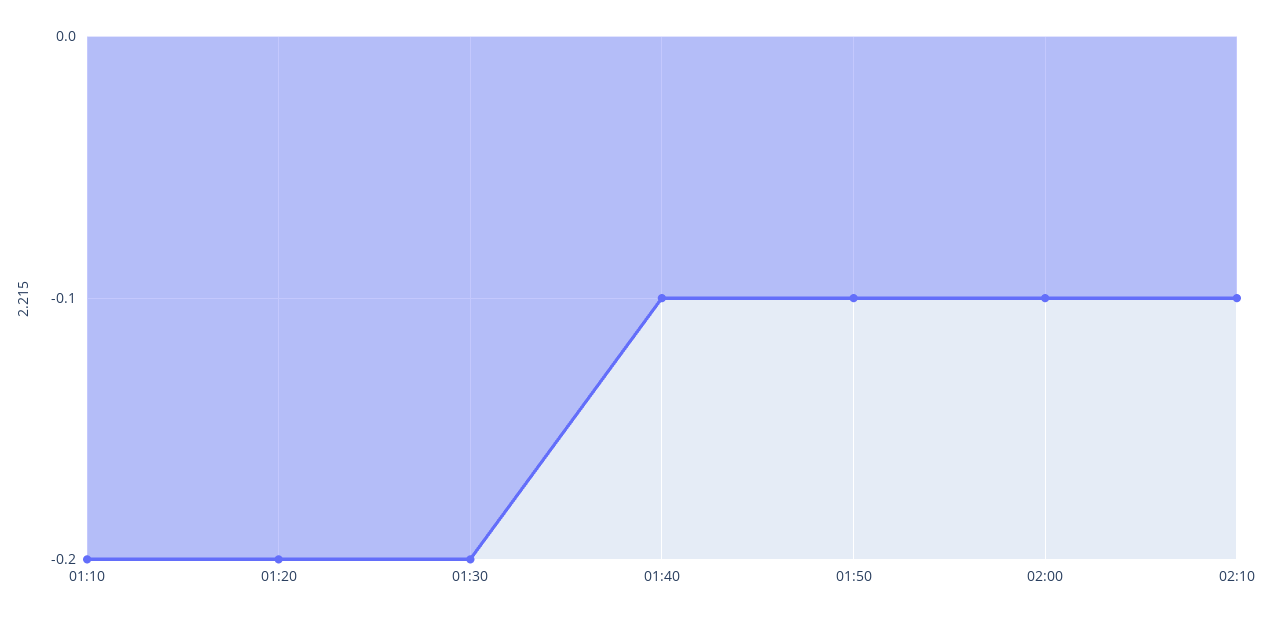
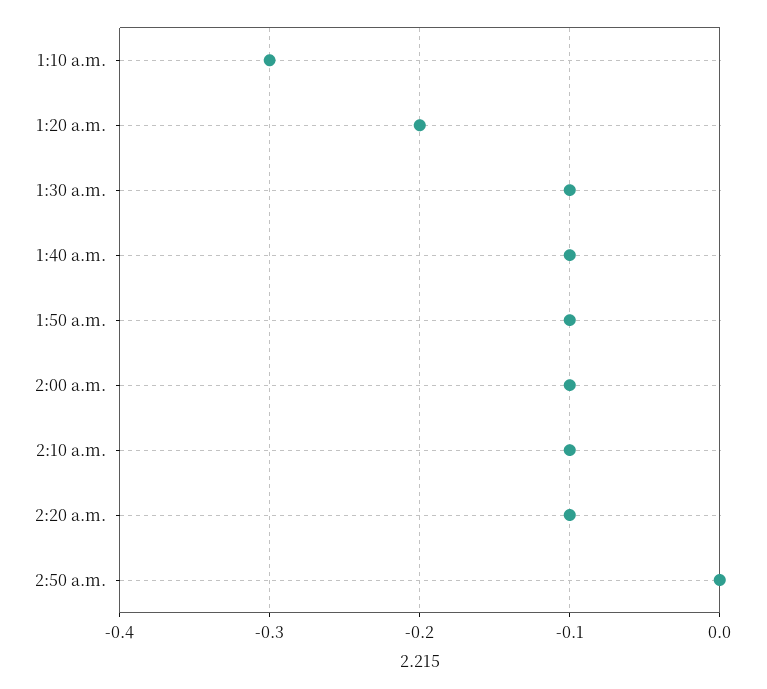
01:10: -0.2 -> -0.3
01:30: -0.2 -> -0.1
2:20 a.m.: none -> -0.1
2:50 a.m.: none -> 0

